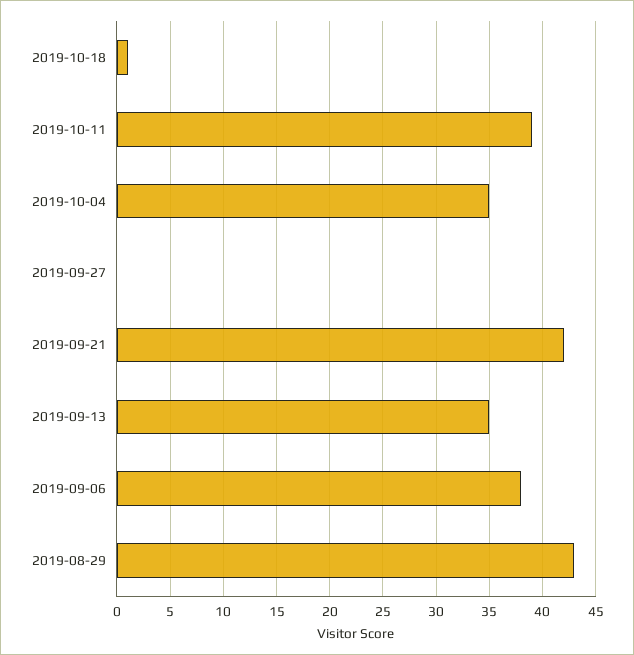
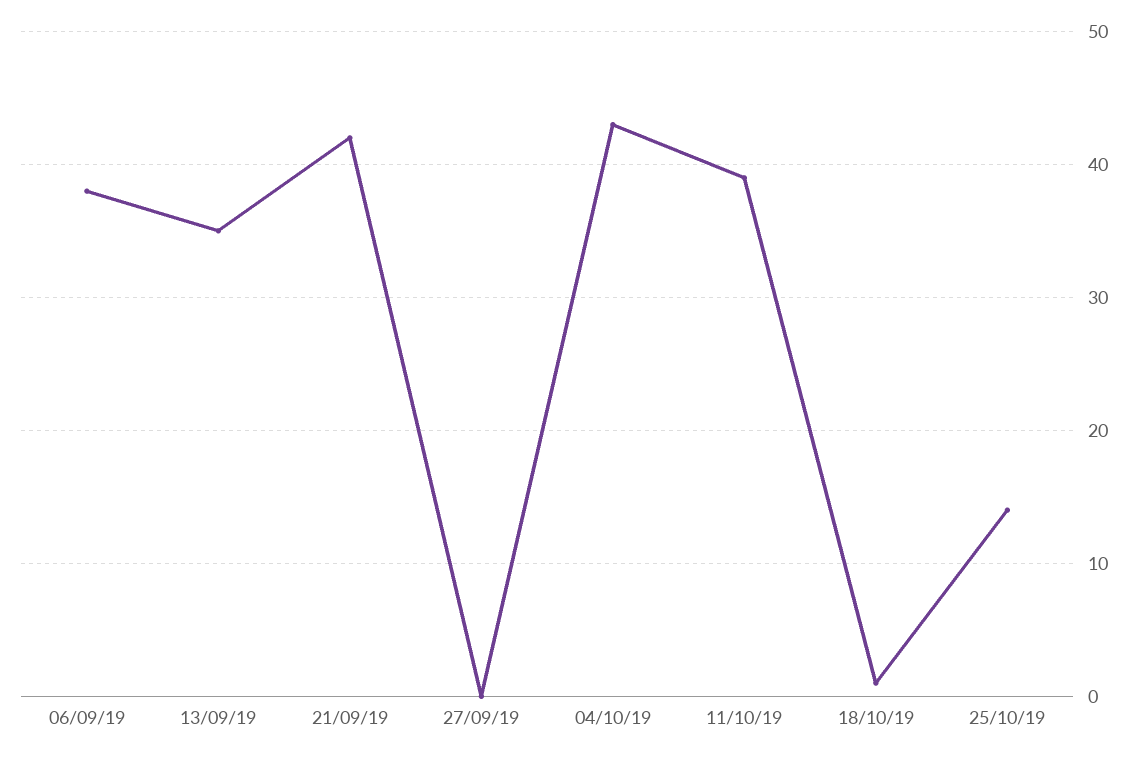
2019-10-04: 35 -> 43
2019-08-29: 43 -> none
25/10/19: none -> 14

